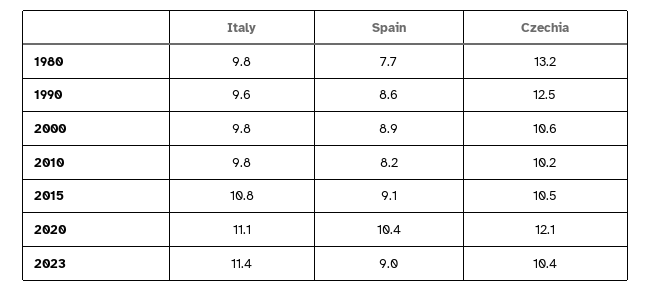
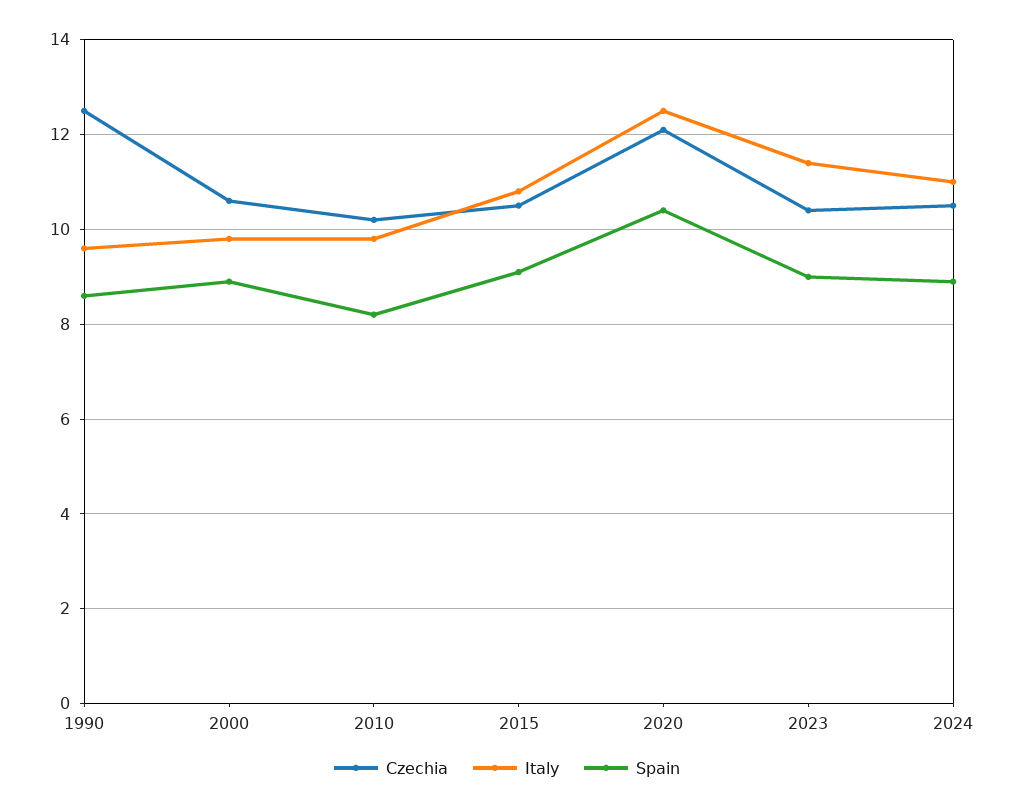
Italy, 1980: 9.8 -> none
Spain, 1980: 7.7 -> none
Czechia, 1980: 13.2 -> none
Italy, 2020: 11.1 -> 12.5
Czechia, 2024: none -> 10.5
Italy, 2024: none -> 11
Spain, 2024: none -> 9

